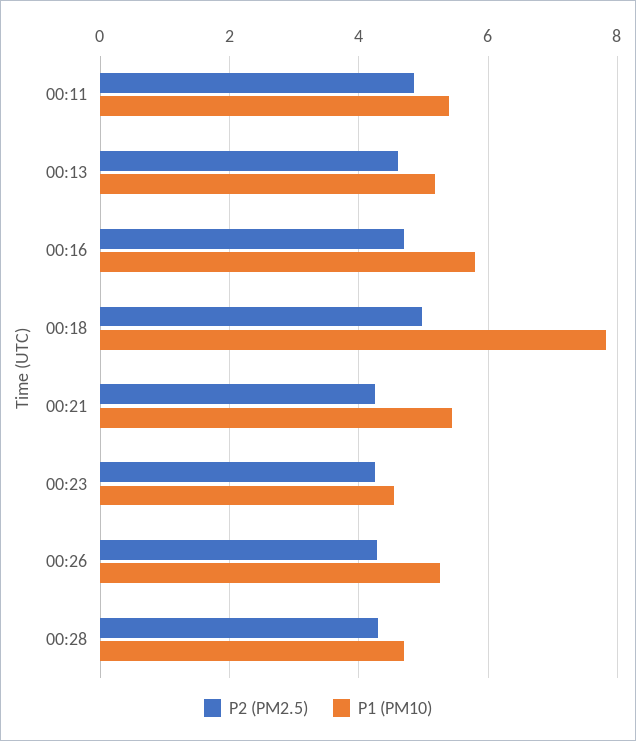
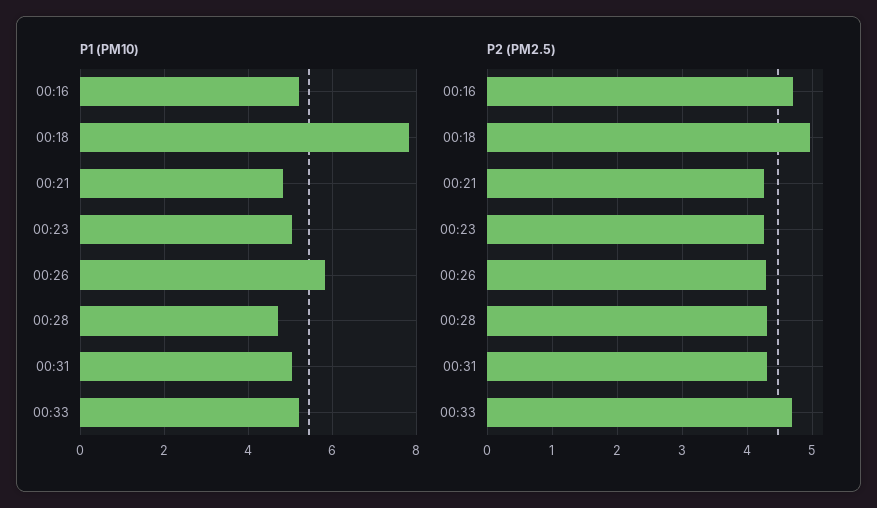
P2 (PM2.5), 00:11: 4.8 -> none
P1 (PM10), 00:11: 5.4 -> none
P2 (PM2.5), 00:13: 4.6 -> none
P1 (PM10), 00:13: 5.2 -> none
P1 (PM10), 00:16: 5.8 -> 5.2
P1 (PM10), 00:21: 5.4 -> 4.8
P1 (PM10), 00:23: 4.6 -> 5
P1 (PM10), 00:26: 5.2 -> 5.8
P1 (PM10), 00:31: none -> 5
P1 (PM10), 00:33: none -> 5.2
P2 (PM2.5), 00:31: none -> 4.3
P2 (PM2.5), 00:33: none -> 4.7

